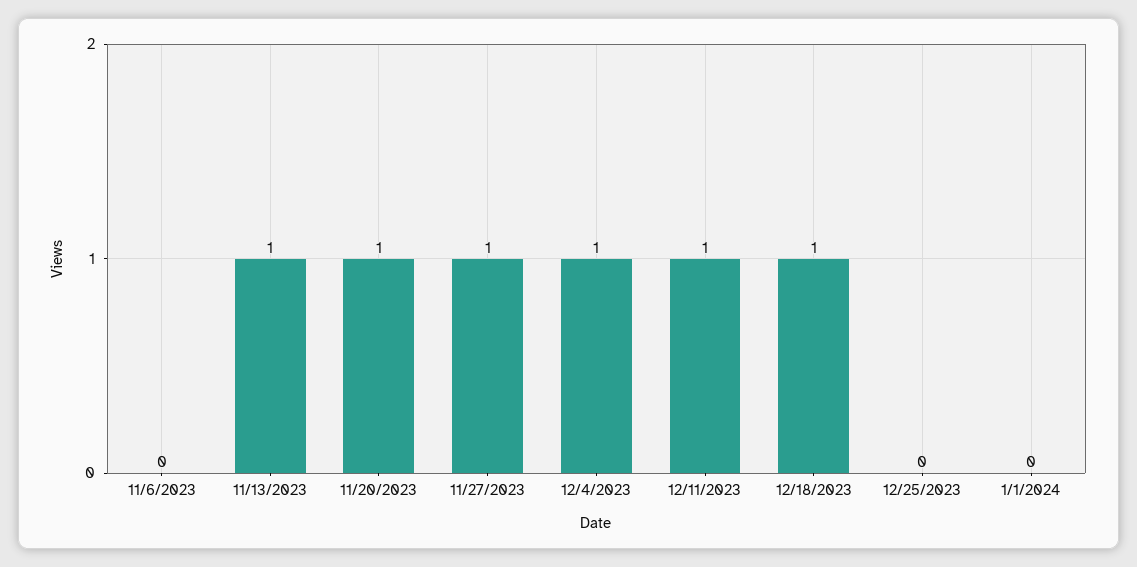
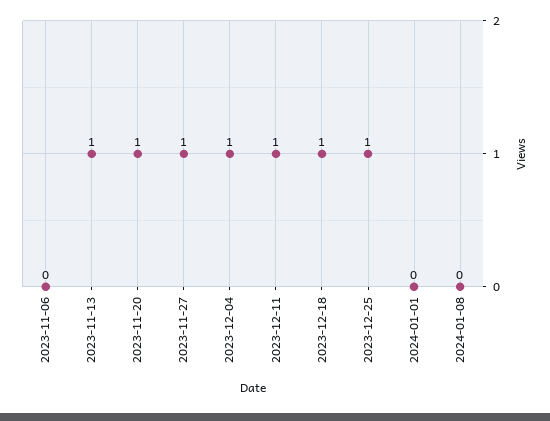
12/25/2023: 0 -> 1
2024-01-08: none -> 0

